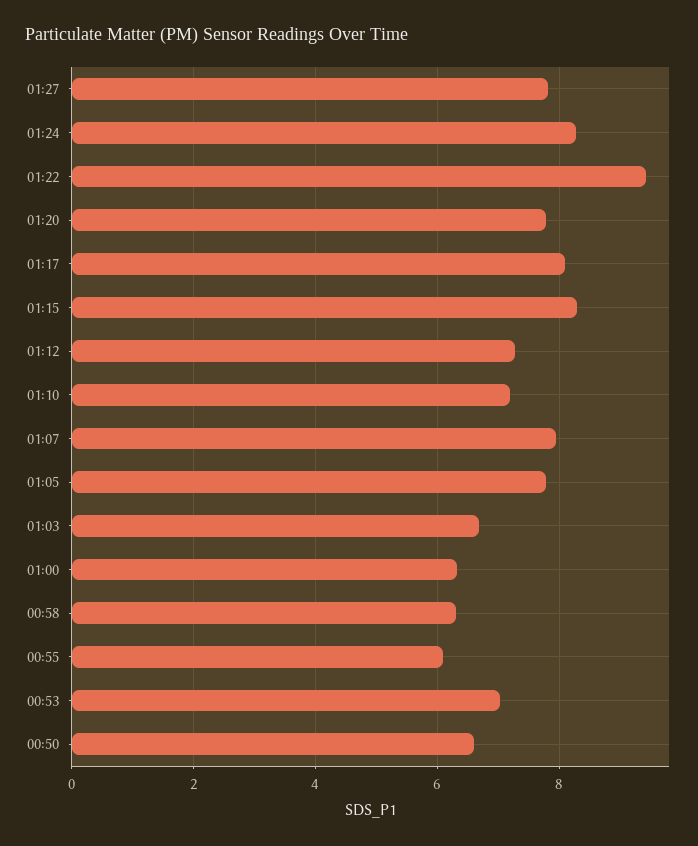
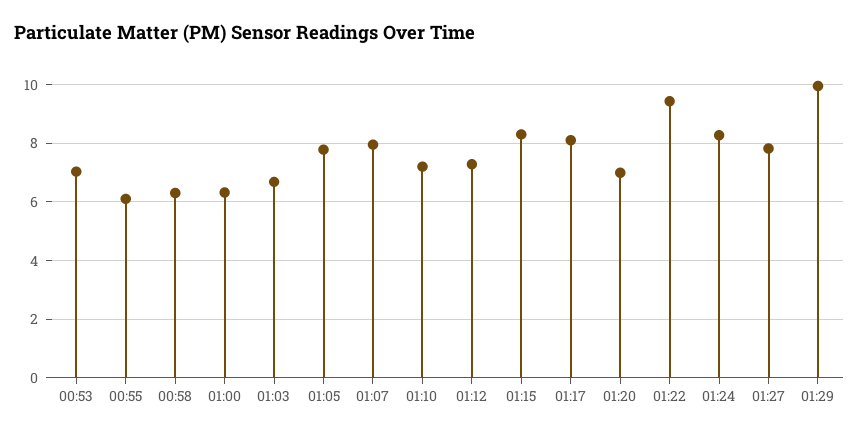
01:20: 7.8 -> 7
00:50: 6.6 -> none
01:29: none -> 10

